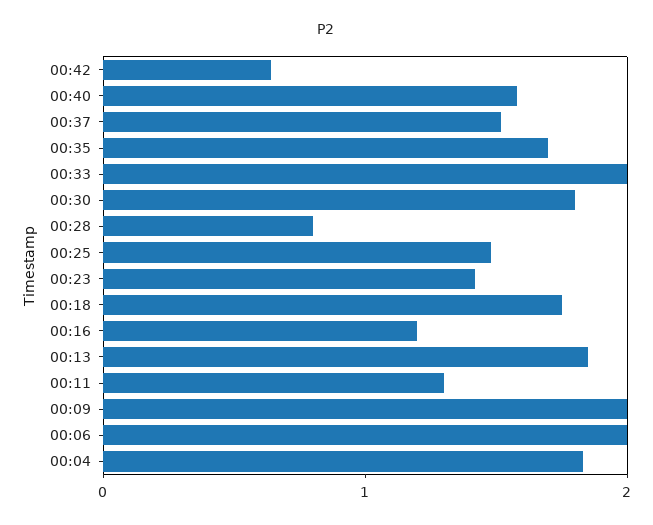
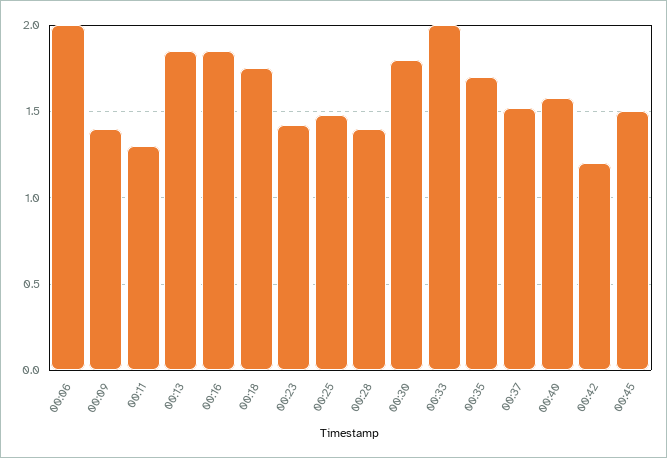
00:42: 0.6 -> 1.2
00:28: 0.8 -> 1.4
00:16: 1.2 -> 1.85
00:09: 2 -> 1.4
00:04: 1.8 -> none
00:45: none -> 1.5

